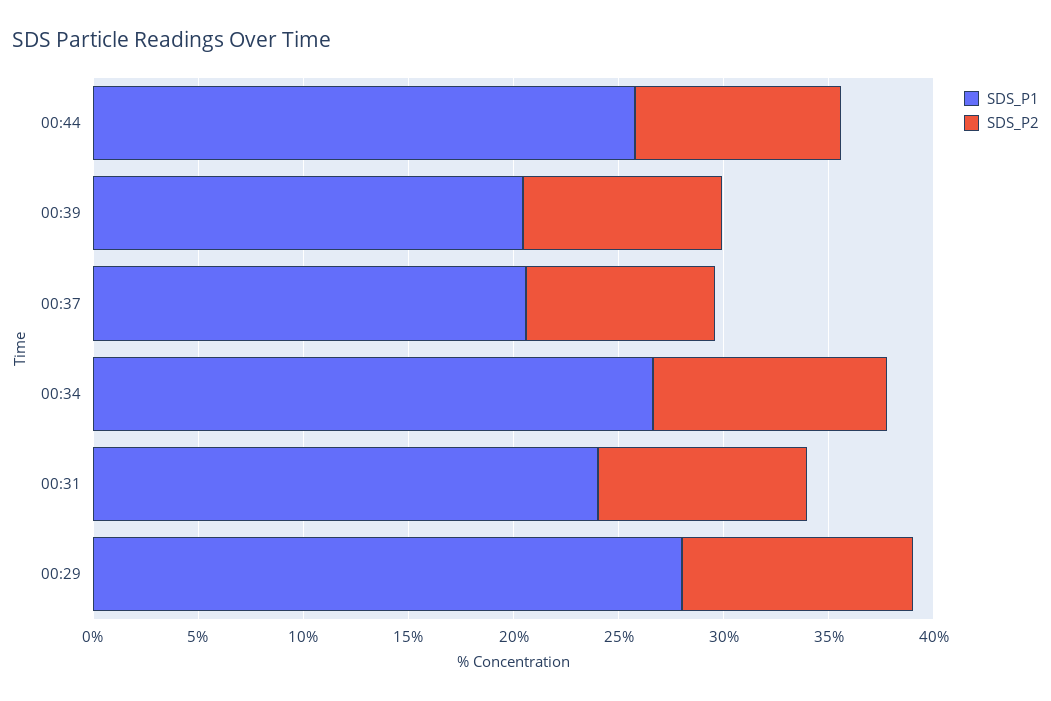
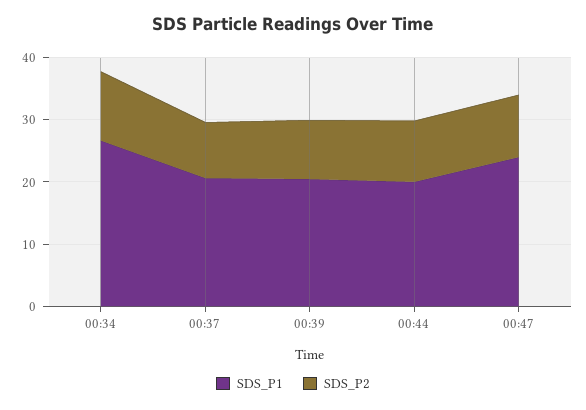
SDS_P1, 00:44: 26 -> 20
SDS_P1, 00:31: 24 -> none
SDS_P2, 00:31: 10 -> none
SDS_P1, 00:29: 28 -> none
SDS_P2, 00:29: 11 -> none
SDS_P1, 00:47: none -> 24
SDS_P2, 00:47: none -> 10

